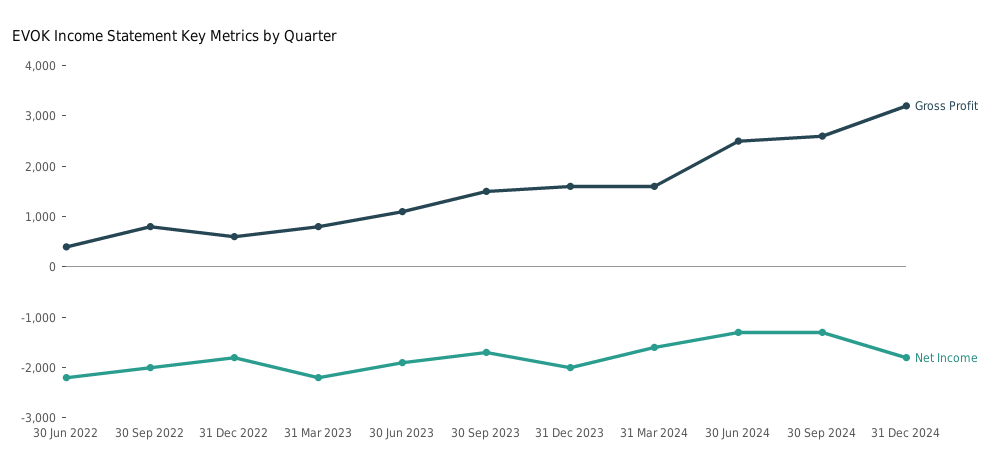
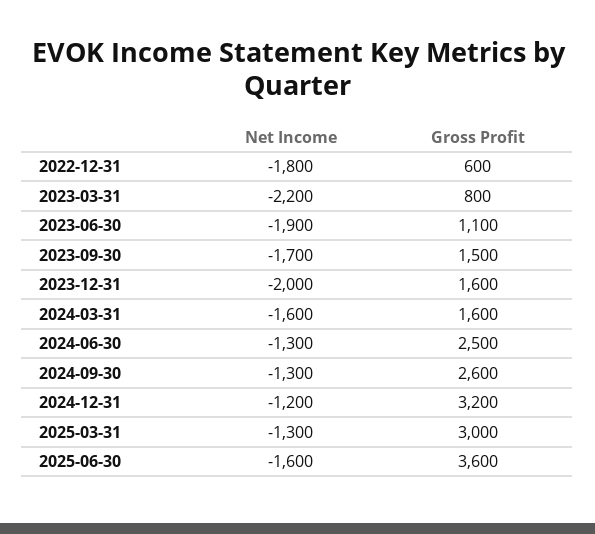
Gross Profit, 30 Jun 2022: 400 -> none
Net Income, 30 Jun 2022: -2200 -> none
Gross Profit, 30 Sep 2022: 800 -> none
Net Income, 30 Sep 2022: -2000 -> none
Net Income, 31 Dec 2024: -1800 -> -1200
Net Income, 2025-03-31: none -> -1300
Gross Profit, 2025-03-31: none -> 3000
Net Income, 2025-06-30: none -> -1600
Gross Profit, 2025-06-30: none -> 3600

